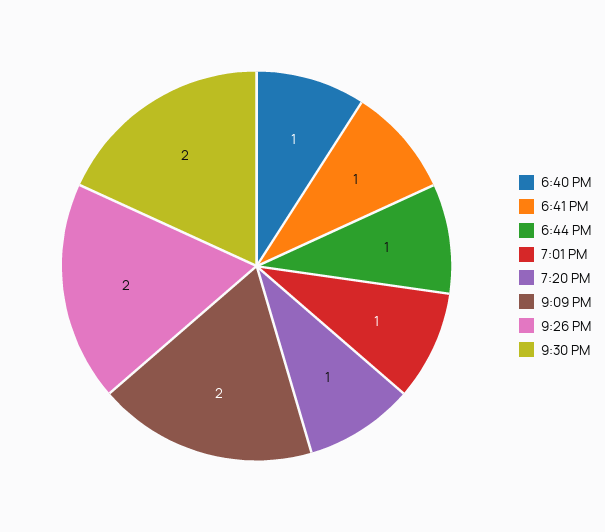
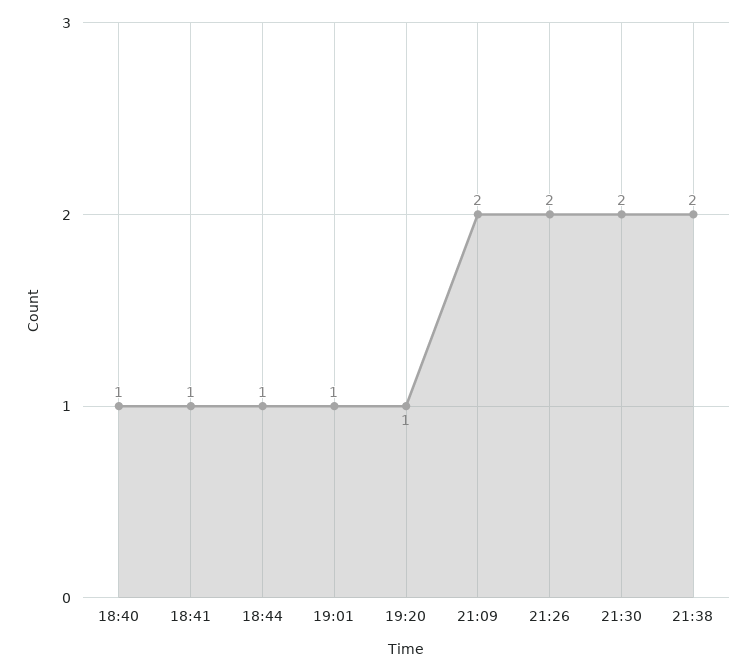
21:38: none -> 2

